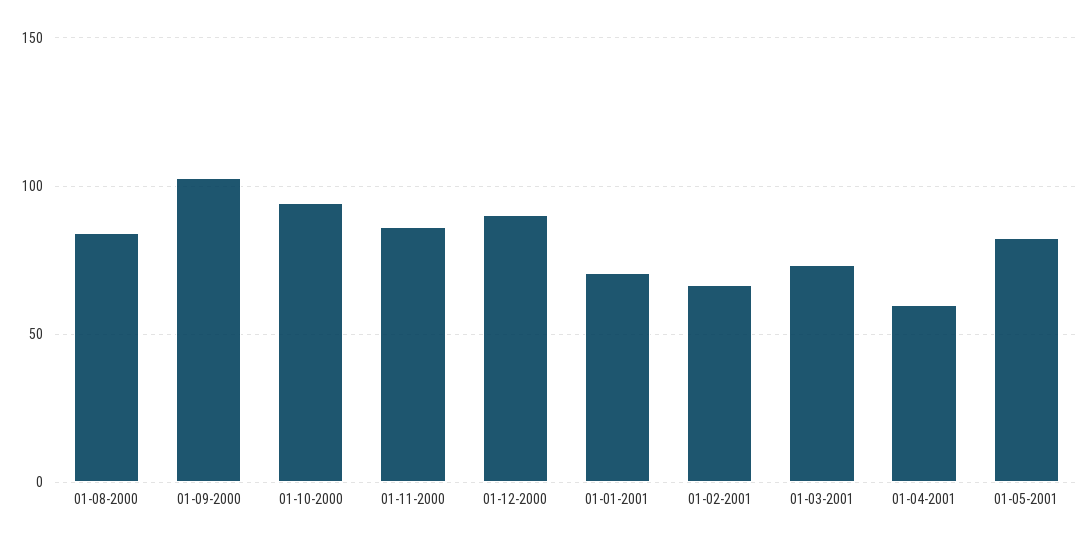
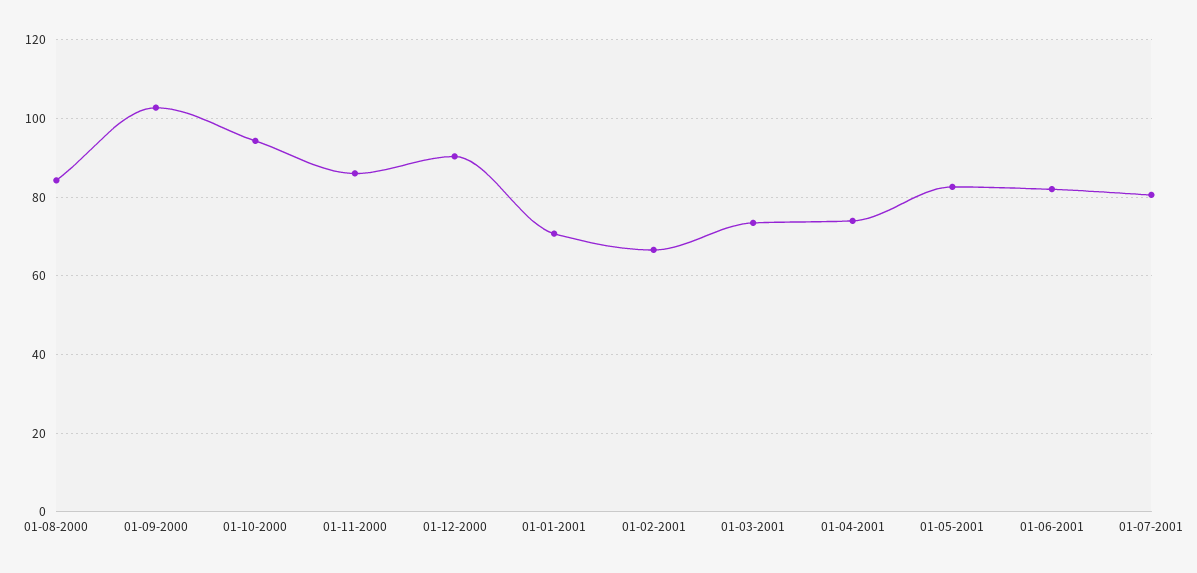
01-04-2001: 60 -> 74
01-06-2001: none -> 82
01-07-2001: none -> 80

